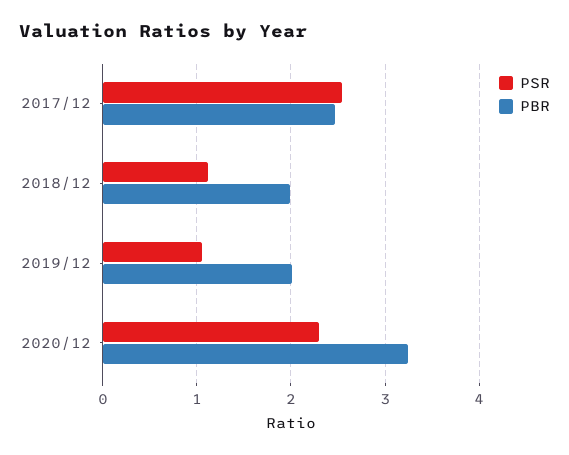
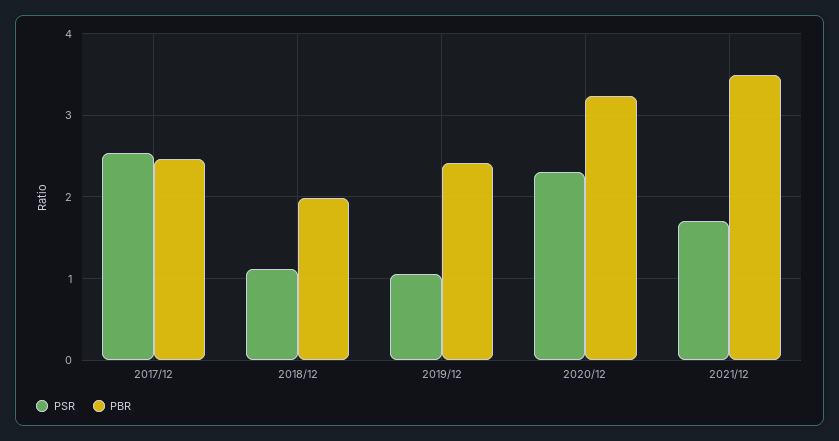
PBR, 2019/12: 2 -> 2.4
PSR, 2021/12: none -> 1.7
PBR, 2021/12: none -> 3.5

